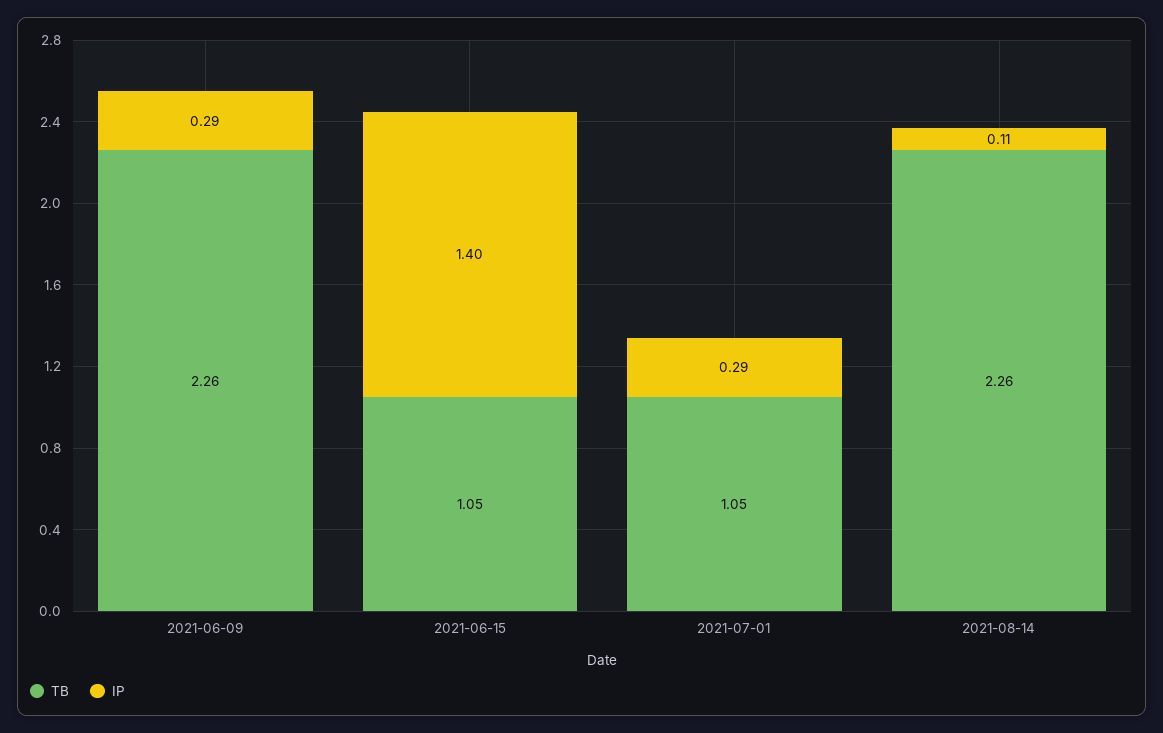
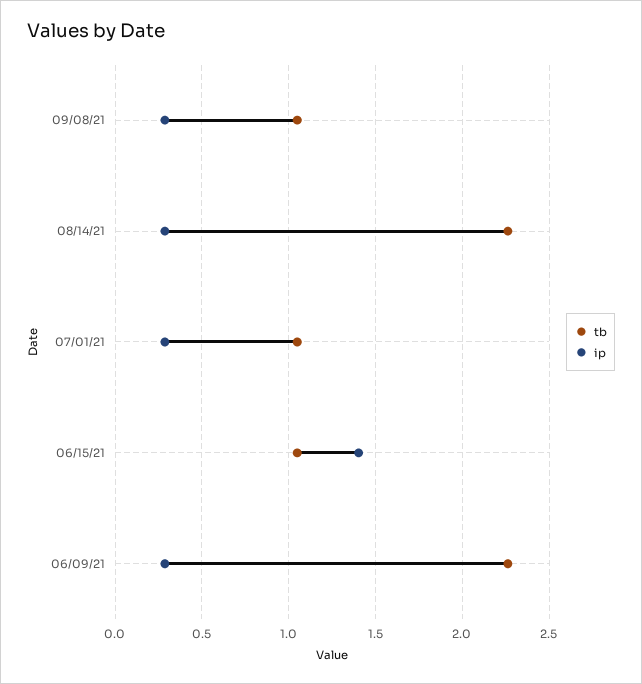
IP, 2021-08-14: 0.11 -> 0.3
TB, 09/08/21: none -> 1.05
IP, 09/08/21: none -> 0.3

